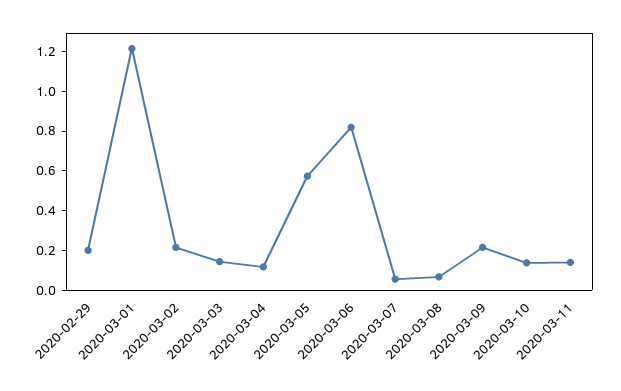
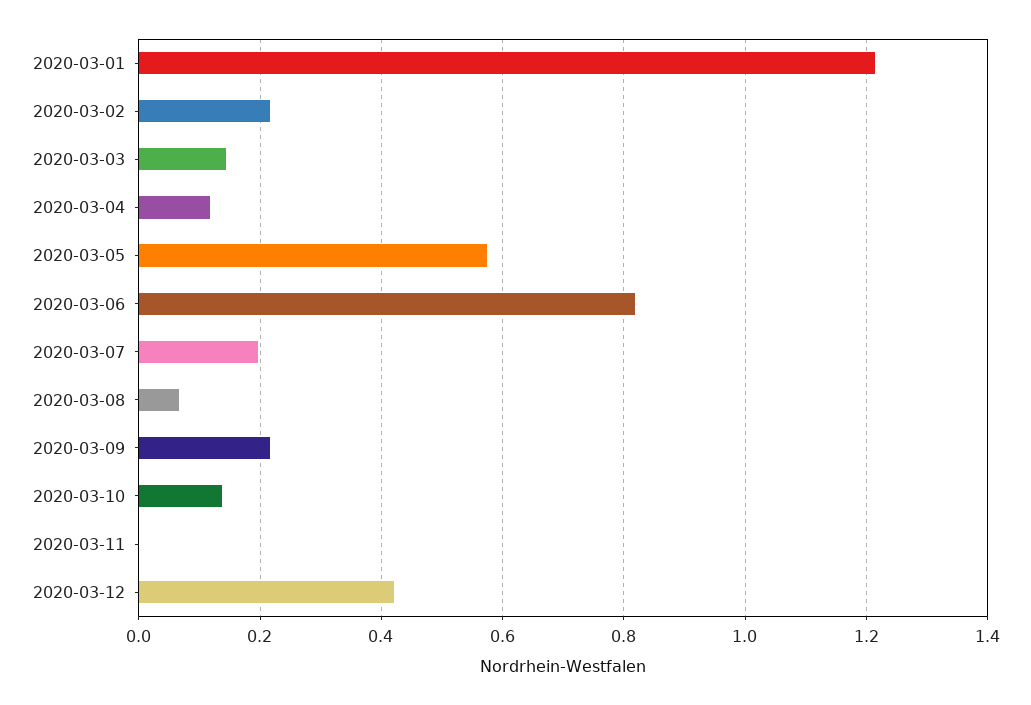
2020-02-29: 0.2 -> none
2020-03-07: 0.05 -> 0.2
2020-03-11: 0.15 -> 0
2020-03-12: none -> 0.42

